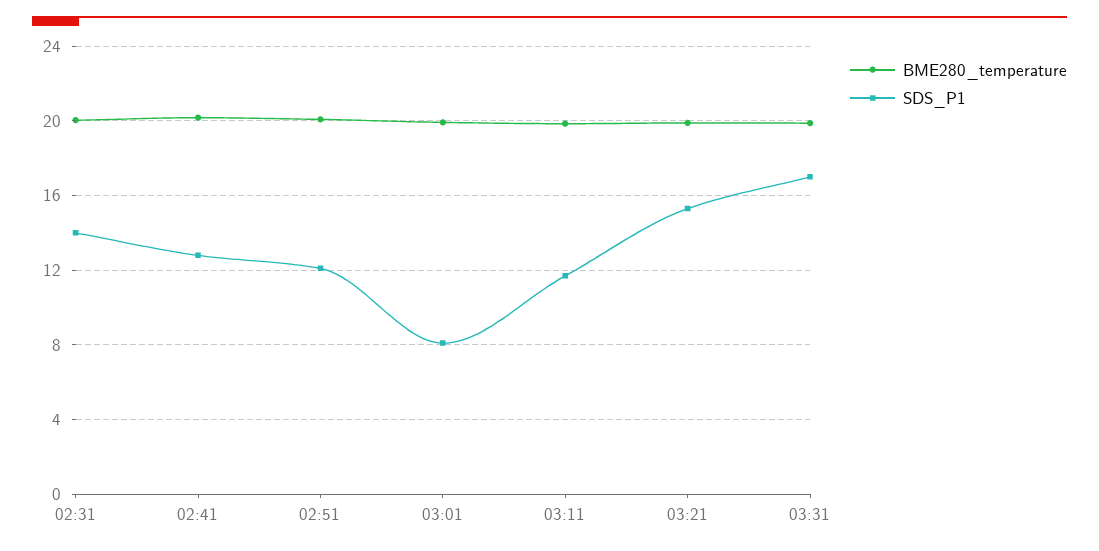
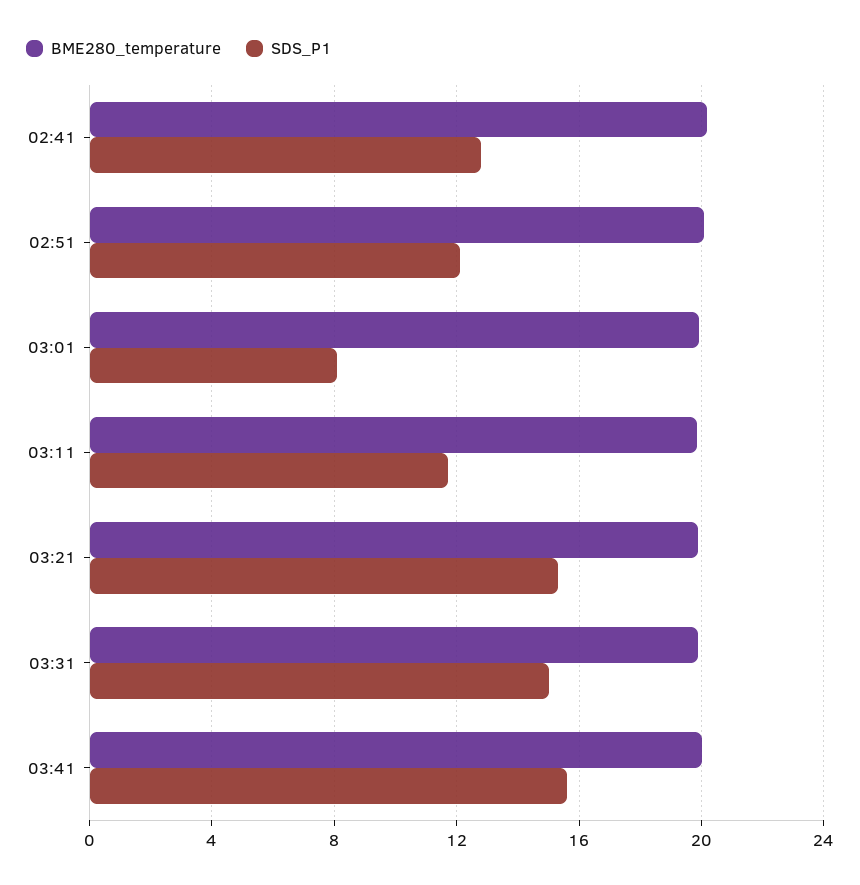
BME280_temperature, 02:31: 20 -> none
SDS_P1, 02:31: 14 -> none
SDS_P1, 03:31: 17 -> 15
BME280_temperature, 03:41: none -> 20
SDS_P1, 03:41: none -> 15.5

